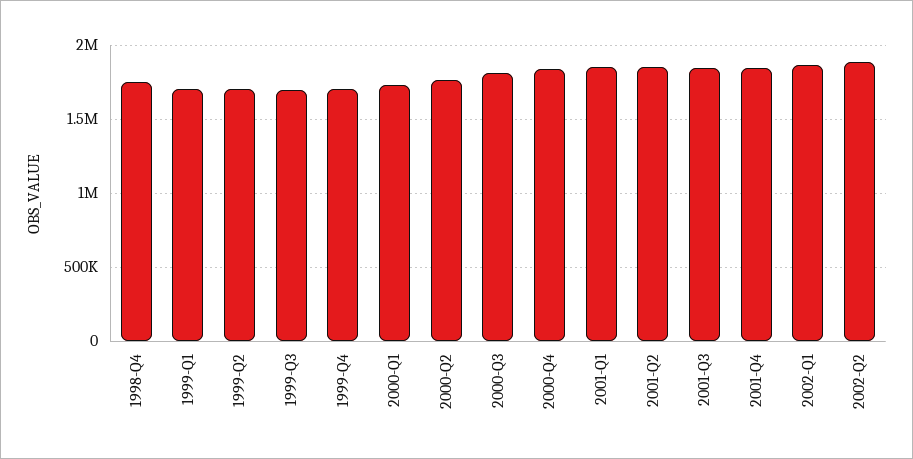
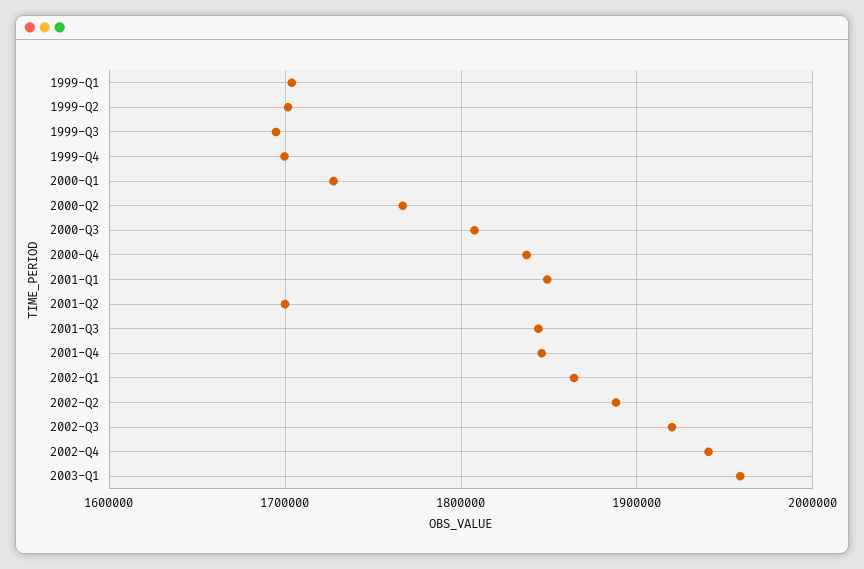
1998-Q4: 1750000 -> none
2001-Q2: 1850000 -> 1700000
2002-Q3: none -> 1920000
2002-Q4: none -> 1940000
2003-Q1: none -> 1960000

